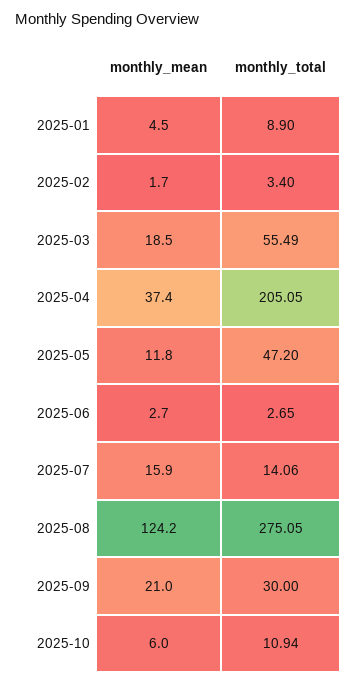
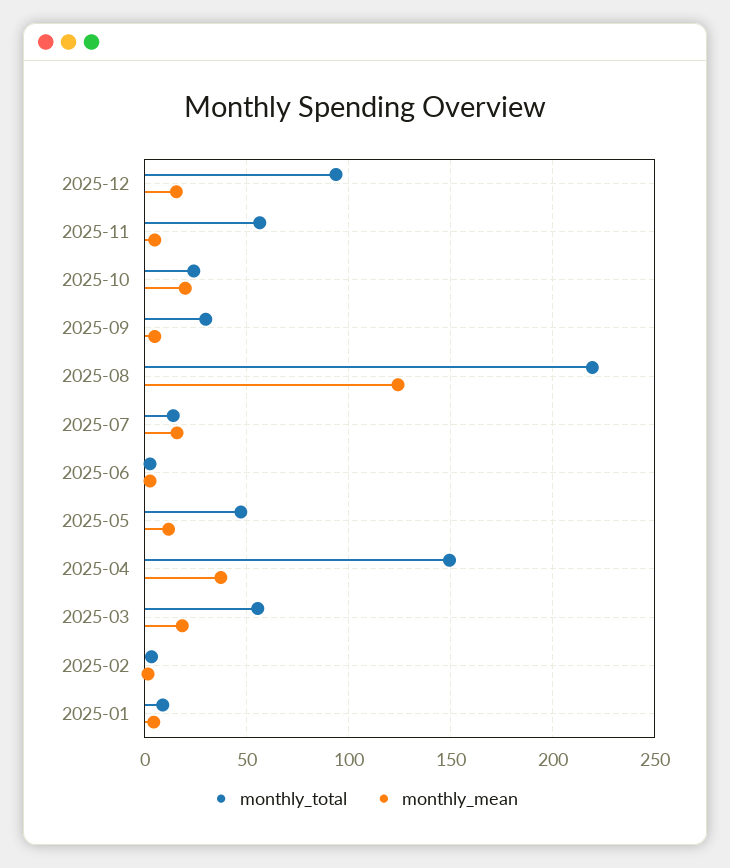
monthly_total, 2025-04: 205.05 -> 150
monthly_total, 2025-08: 275.05 -> 220
monthly_mean, 2025-09: 21 -> 5
monthly_mean, 2025-10: 6 -> 20
monthly_total, 2025-10: 10.94 -> 25
monthly_total, 2025-12: none -> 95
monthly_mean, 2025-12: none -> 15
monthly_total, 2025-11: none -> 55
monthly_mean, 2025-11: none -> 5

